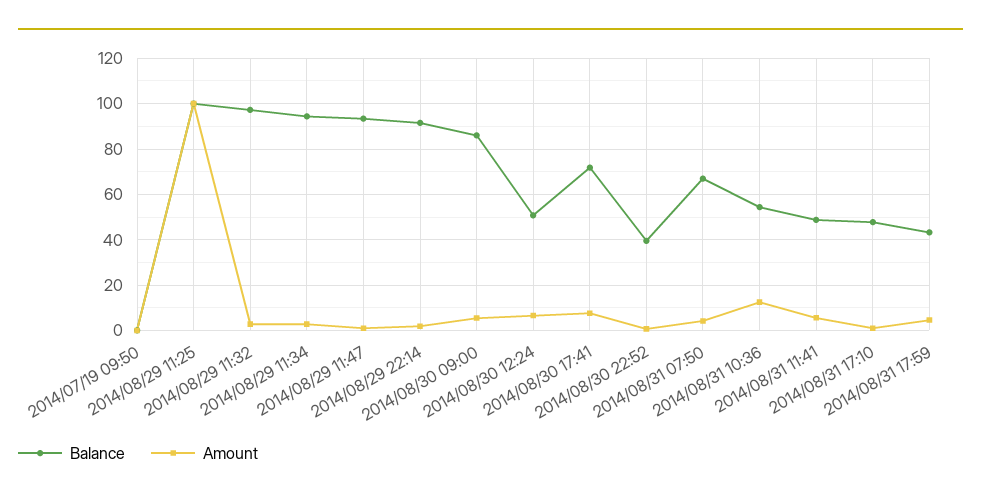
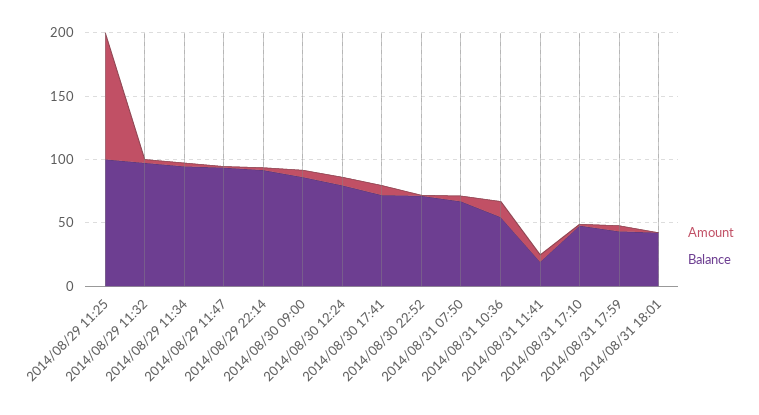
Balance, 2014/07/19 09:50: 0 -> none
Amount, 2014/07/19 09:50: 0 -> none
Balance, 2014/08/30 12:24: 50 -> 80
Balance, 2014/08/30 22:52: 40 -> 70
Balance, 2014/08/31 11:41: 50 -> 20
Amount, 2014/08/31 18:01: none -> 0
Balance, 2014/08/31 18:01: none -> 40

